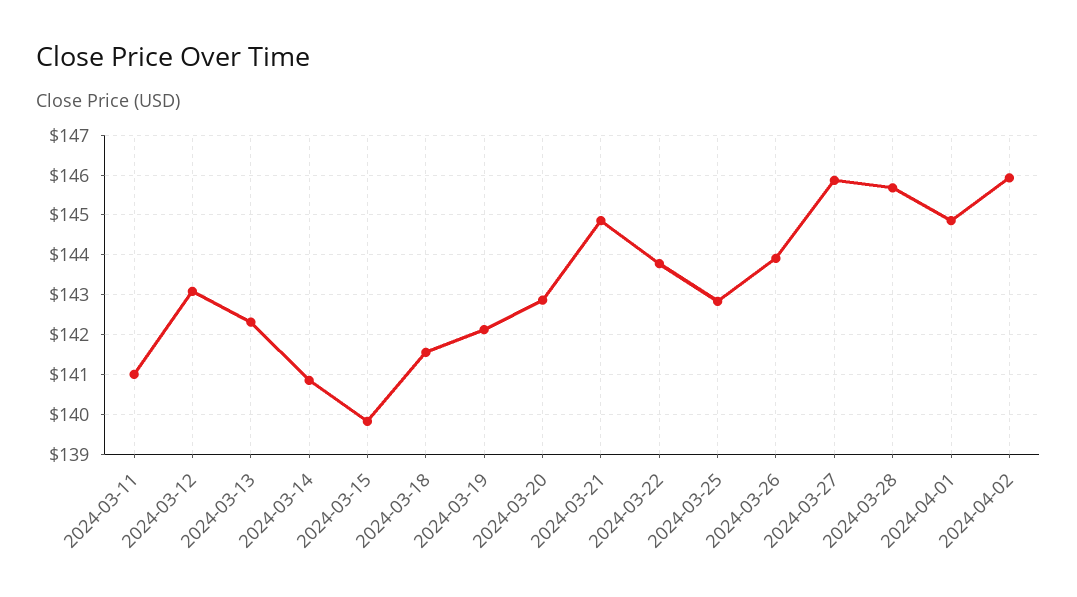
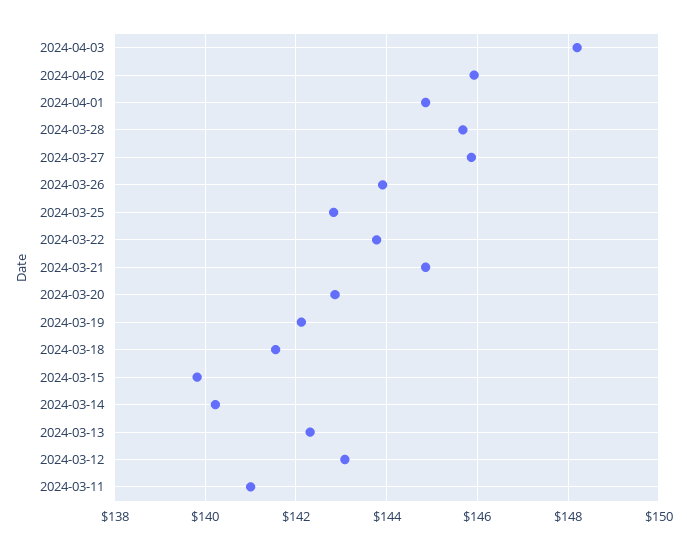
2024-03-14: 140.8 -> 140.2
2024-04-03: none -> 148.2

